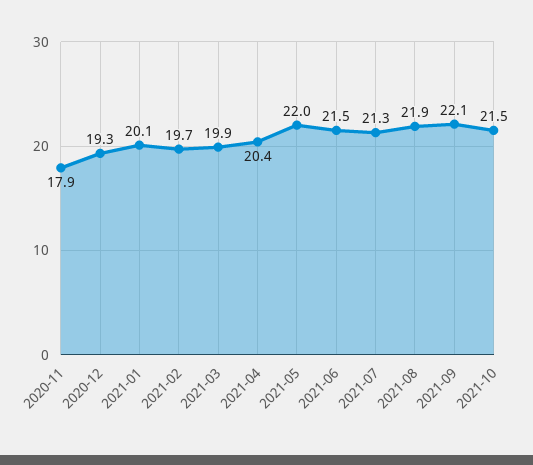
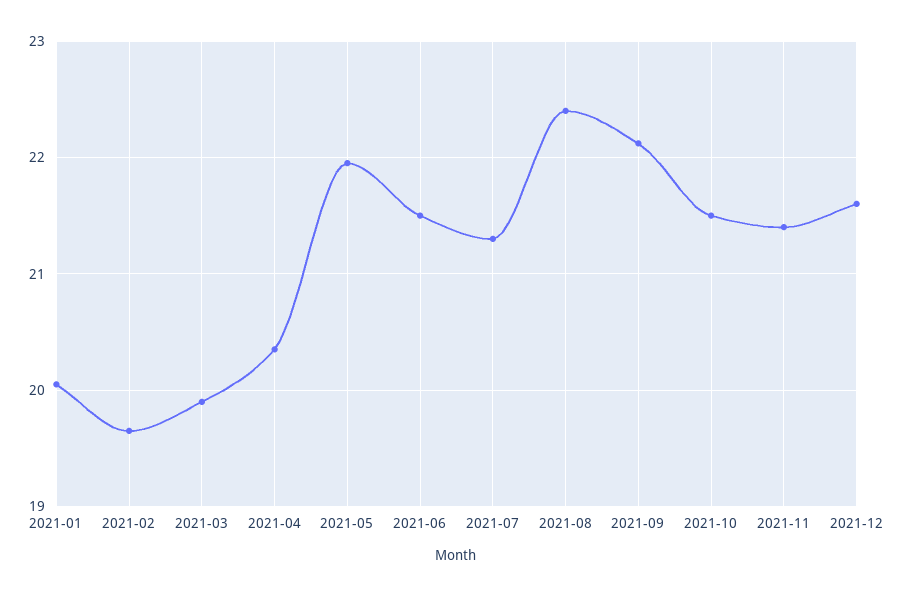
2020-11: 17.9 -> none
2020-12: 19.3 -> none
2021-08: 21.9 -> 22.4
2021-11: none -> 21.4
2021-12: none -> 21.6

